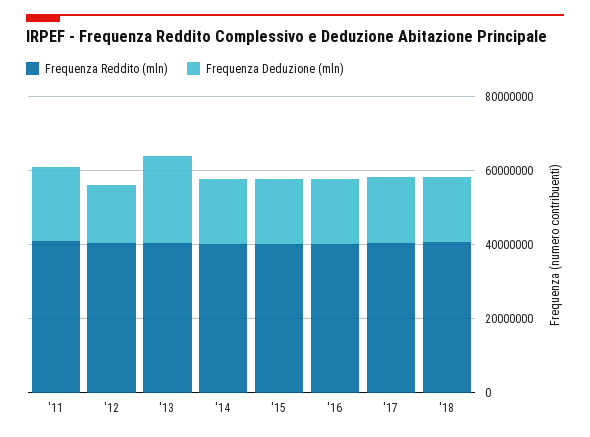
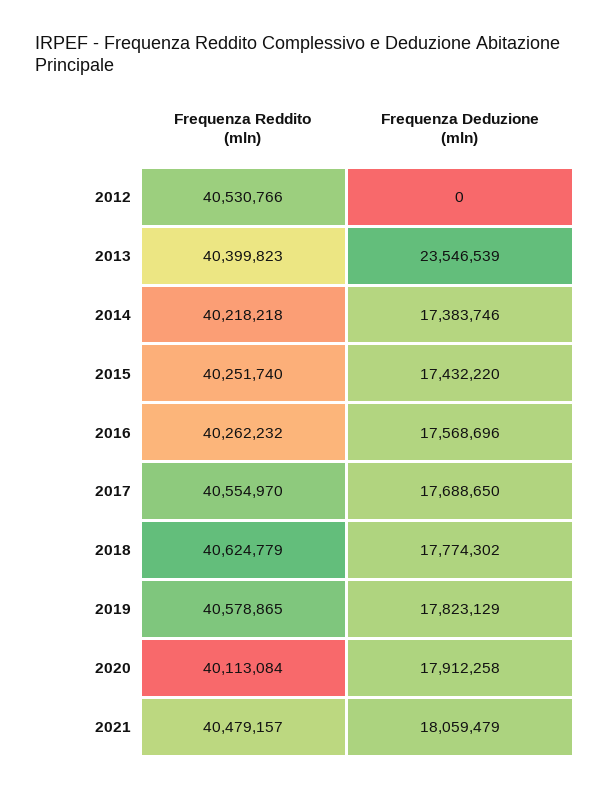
Frequenza Reddito (mln), '11: 40000000 -> none
Frequenza Deduzione (mln), '11: 20000000 -> none
Frequenza Deduzione (mln), '12: 15000000 -> 0
Frequenza Reddito (mln), 2019: none -> 40578865
Frequenza Deduzione (mln), 2019: none -> 17823129
Frequenza Reddito (mln), 2020: none -> 40113084
Frequenza Deduzione (mln), 2020: none -> 17912258
Frequenza Reddito (mln), 2021: none -> 40479157
Frequenza Deduzione (mln), 2021: none -> 18059479

